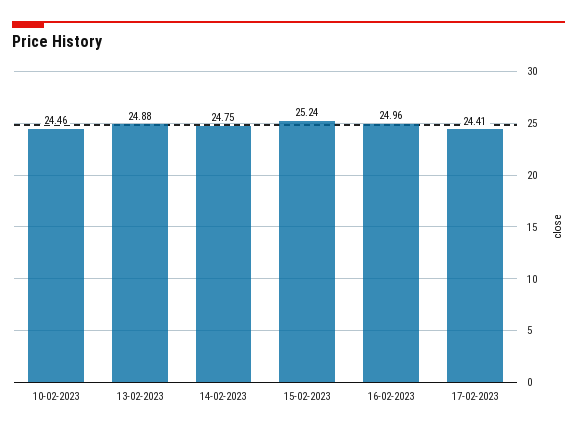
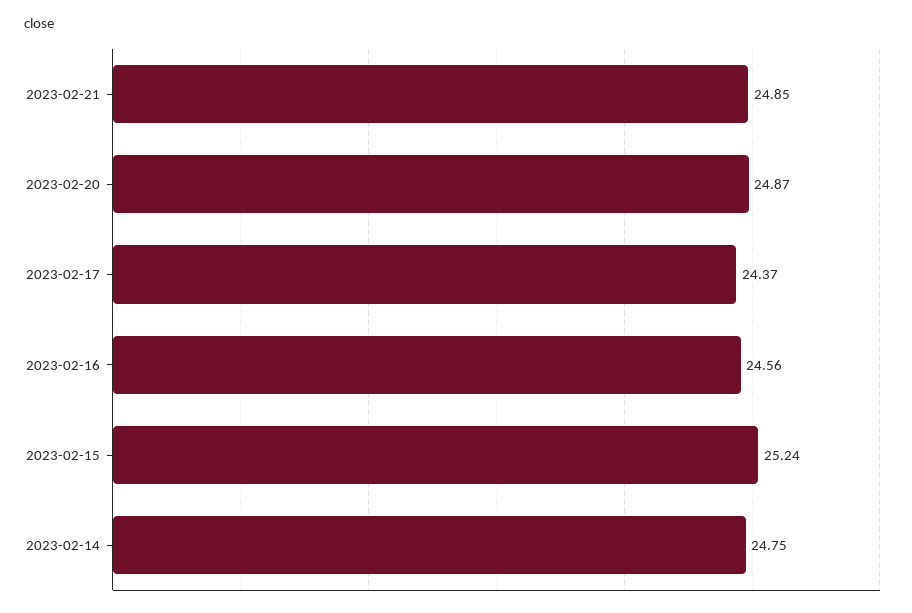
10-02-2023: 24.46 -> none
13-02-2023: 24.88 -> none
16-02-2023: 24.96 -> 24.56
17-02-2023: 24.41 -> 24.37
2023-02-21: none -> 24.85
2023-02-20: none -> 24.87

